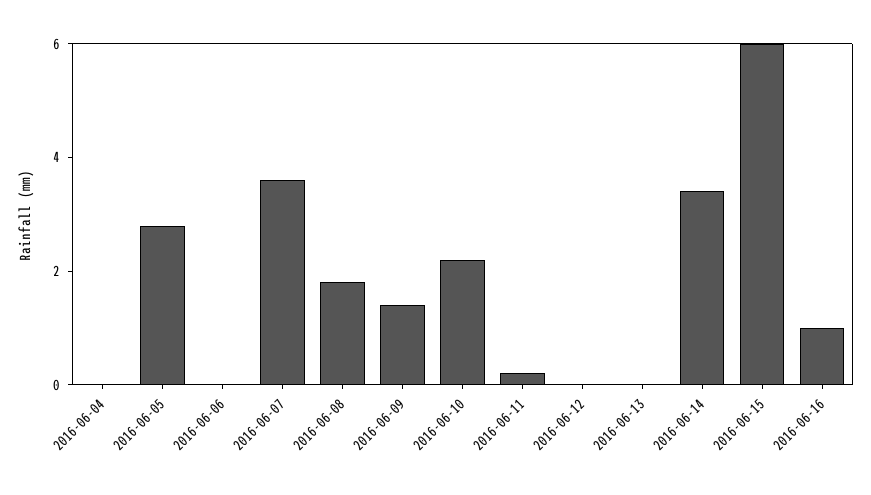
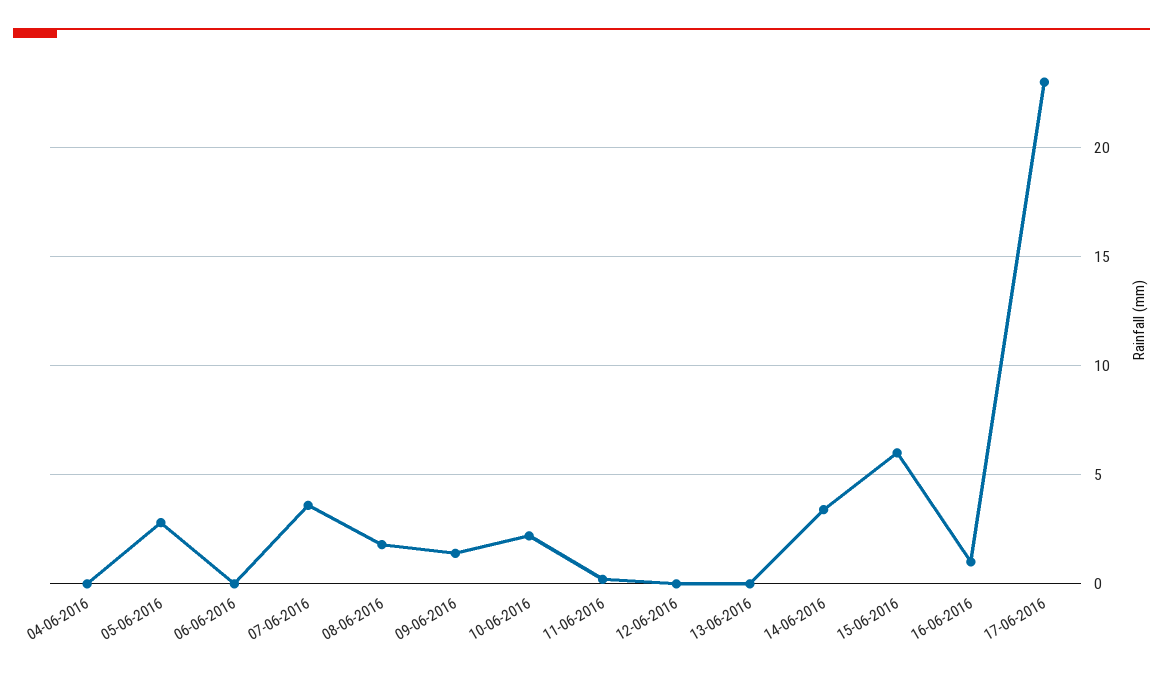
17-06-2016: none -> 23

